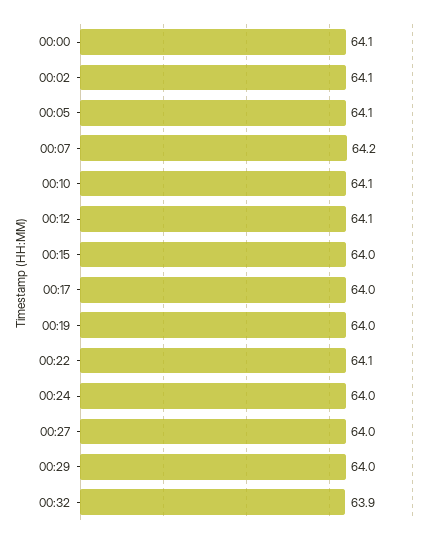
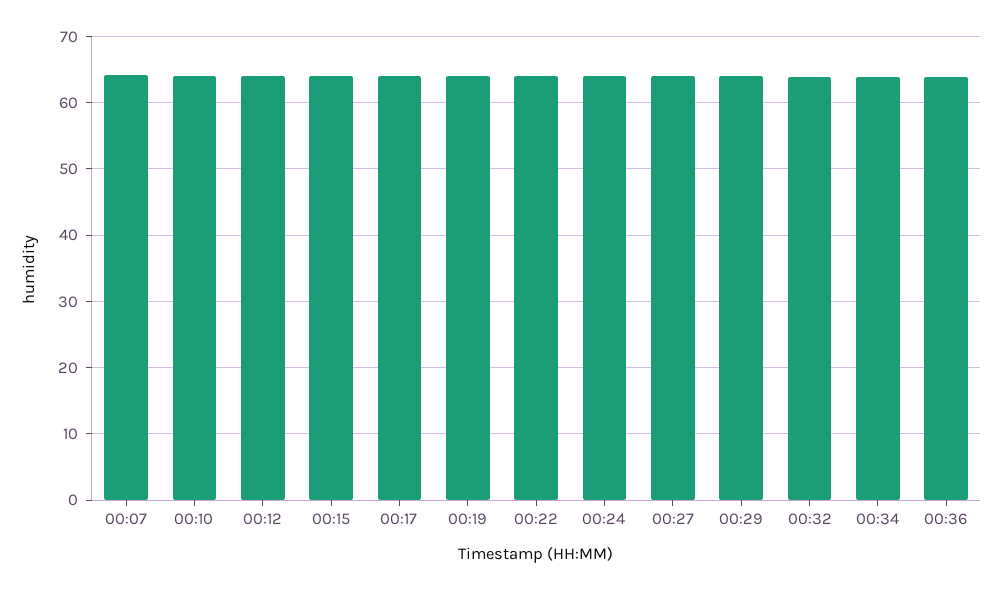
00:00: 64.1 -> none
00:02: 64.1 -> none
00:05: 64.1 -> none
00:34: none -> 64
00:36: none -> 64

